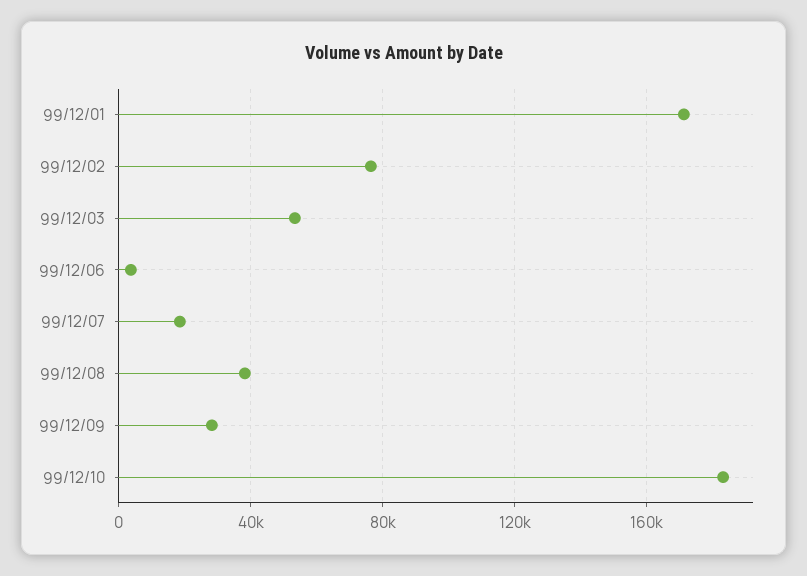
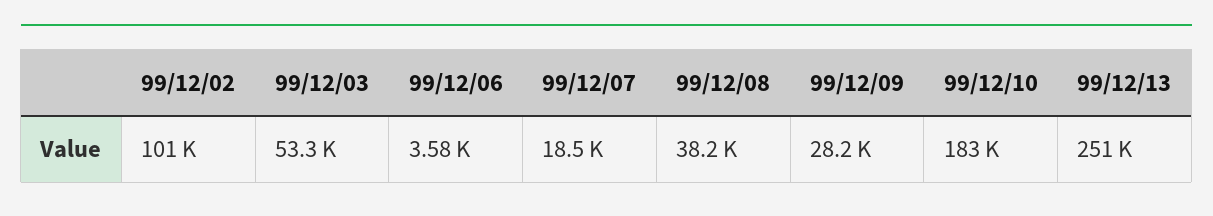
99/12/01: 170000 -> none
99/12/02: 75000 -> 101000
99/12/13: none -> 251000

